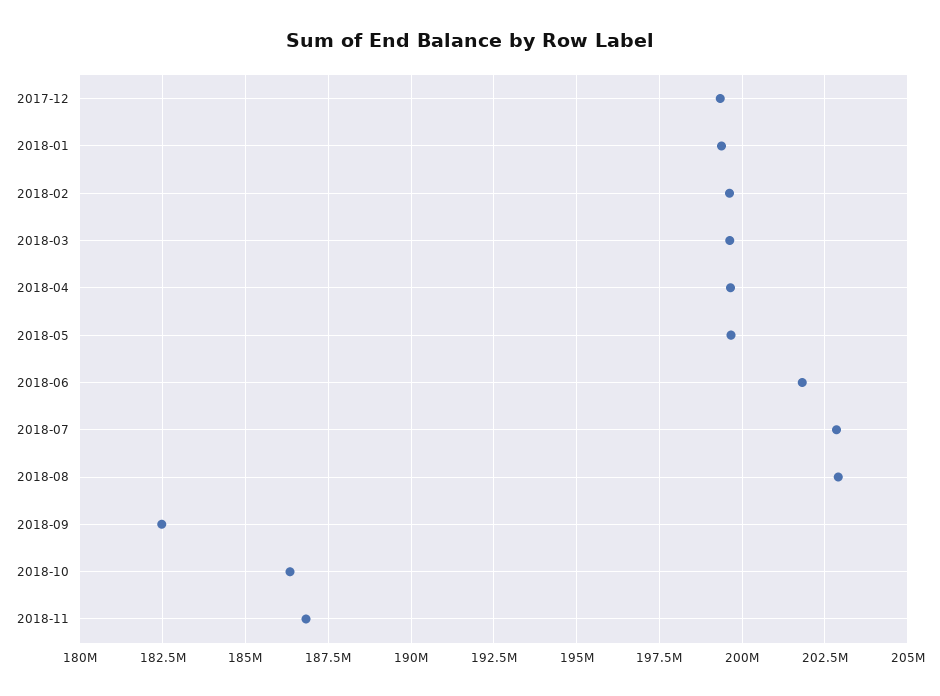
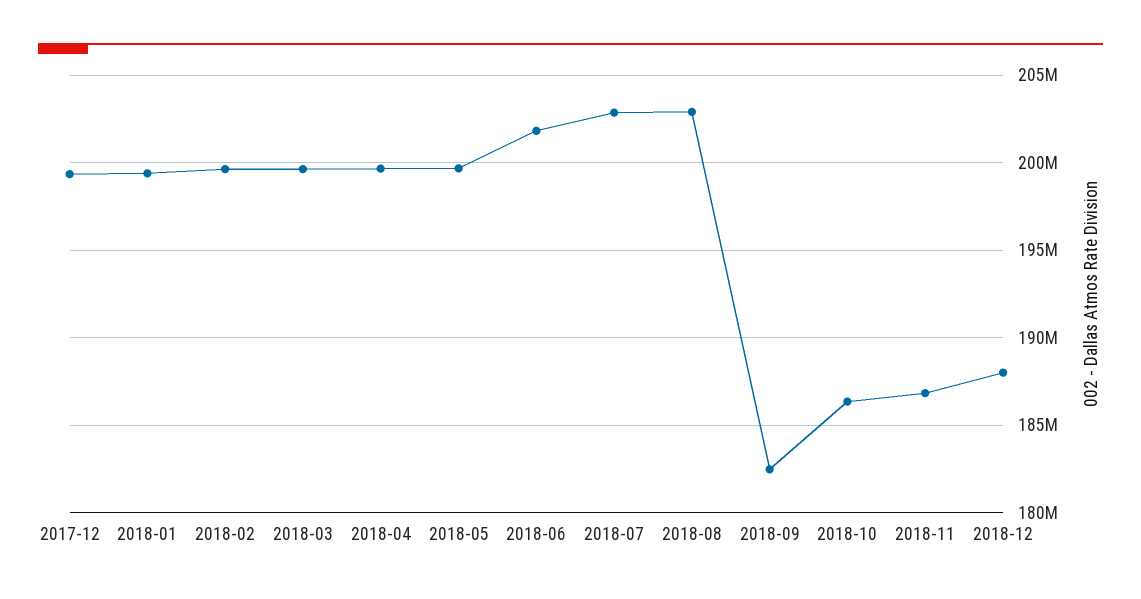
2018-12: none -> 188000000

